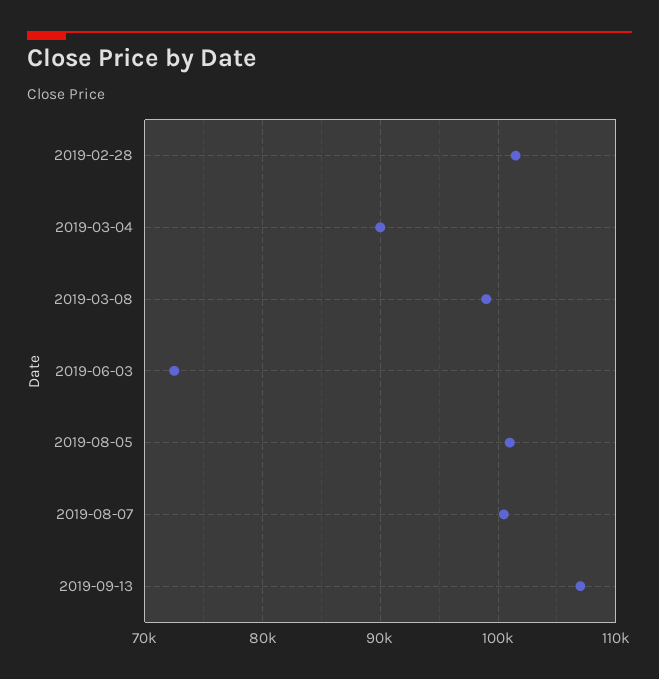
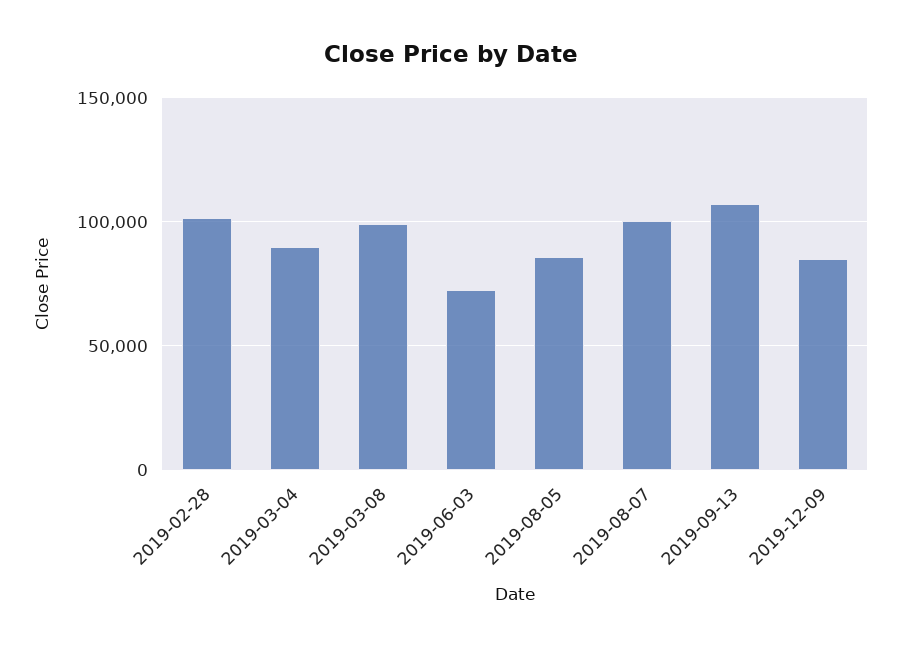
2019-08-05: 101000 -> 85000
2019-12-09: none -> 85000

